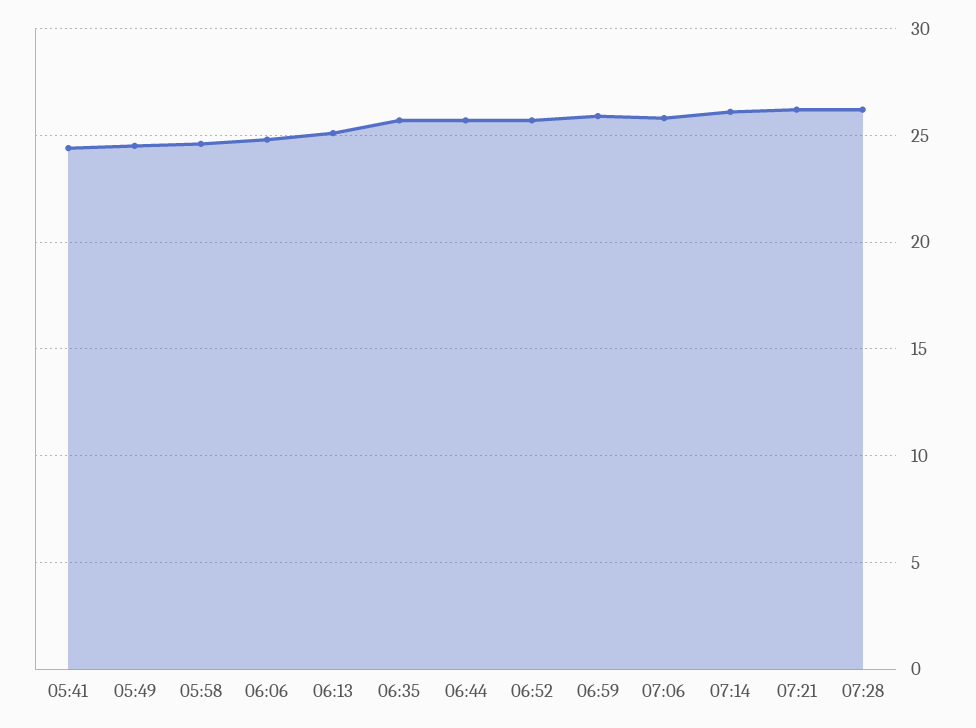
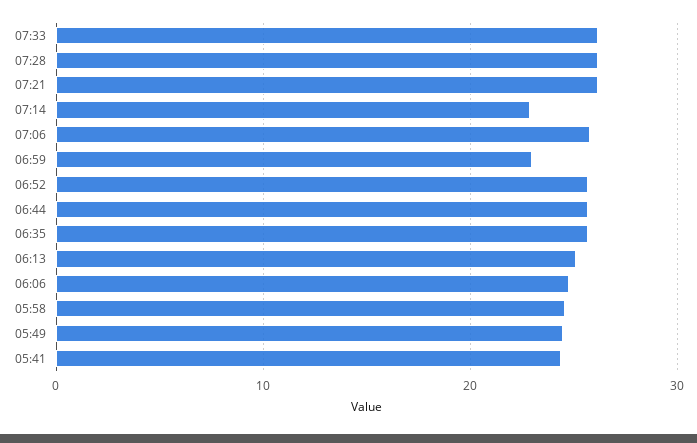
06:59: 26 -> 23
07:14: 26 -> 23
07:33: none -> 26

